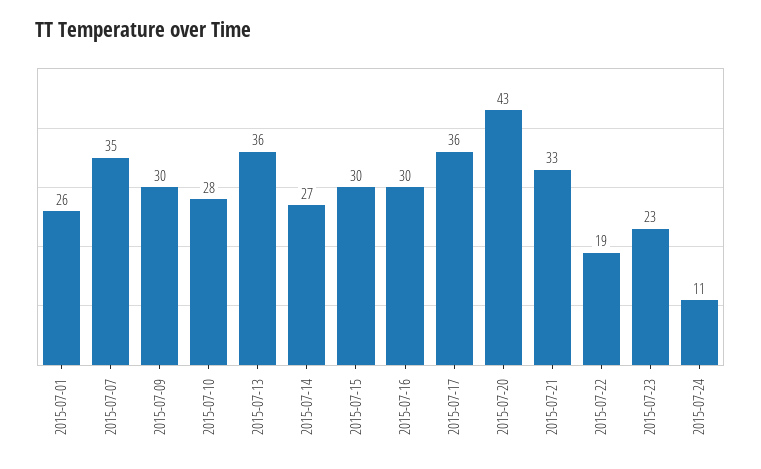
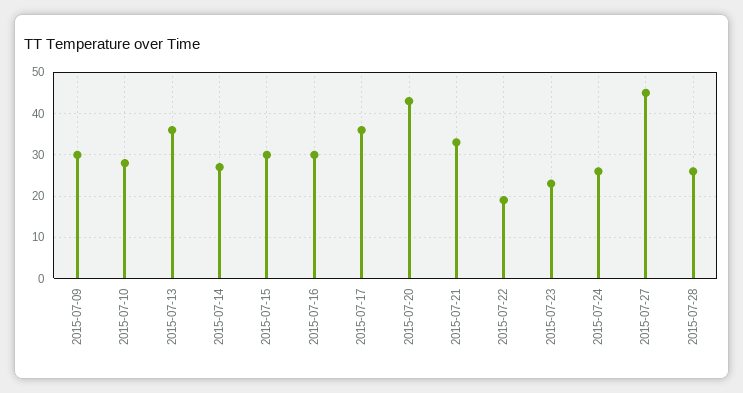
2015-07-01: 26 -> none
2015-07-07: 35 -> none
2015-07-24: 11 -> 25
2015-07-27: none -> 45
2015-07-28: none -> 25

